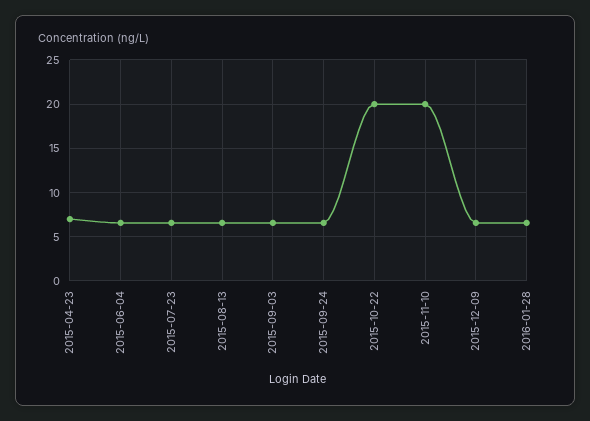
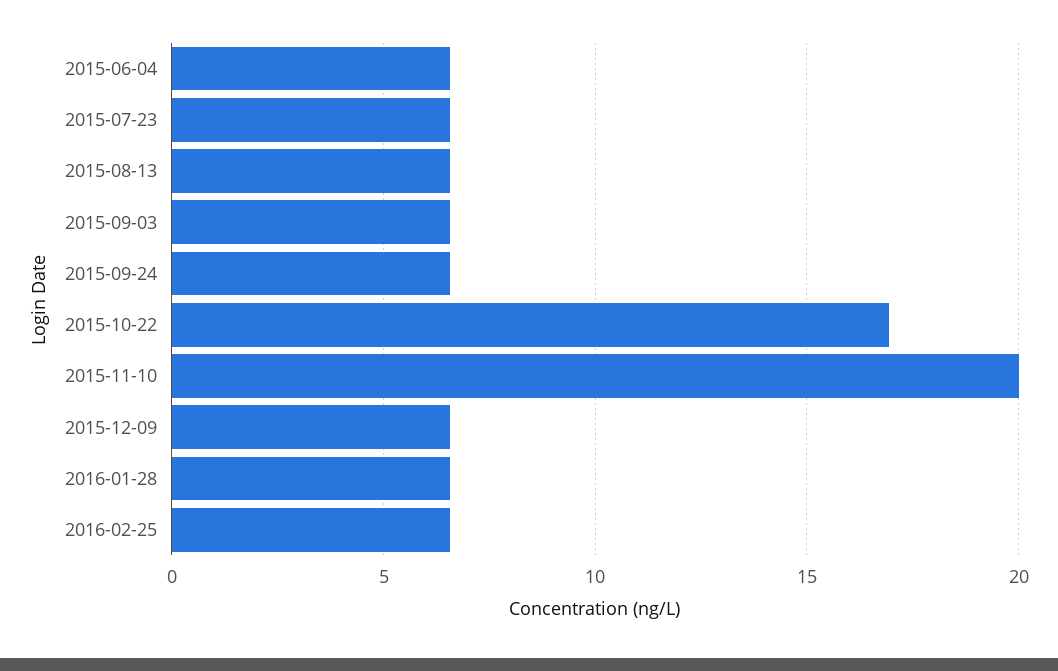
2015-04-23: 7 -> none
2015-10-22: 20 -> 17
2016-02-25: none -> 6.5

